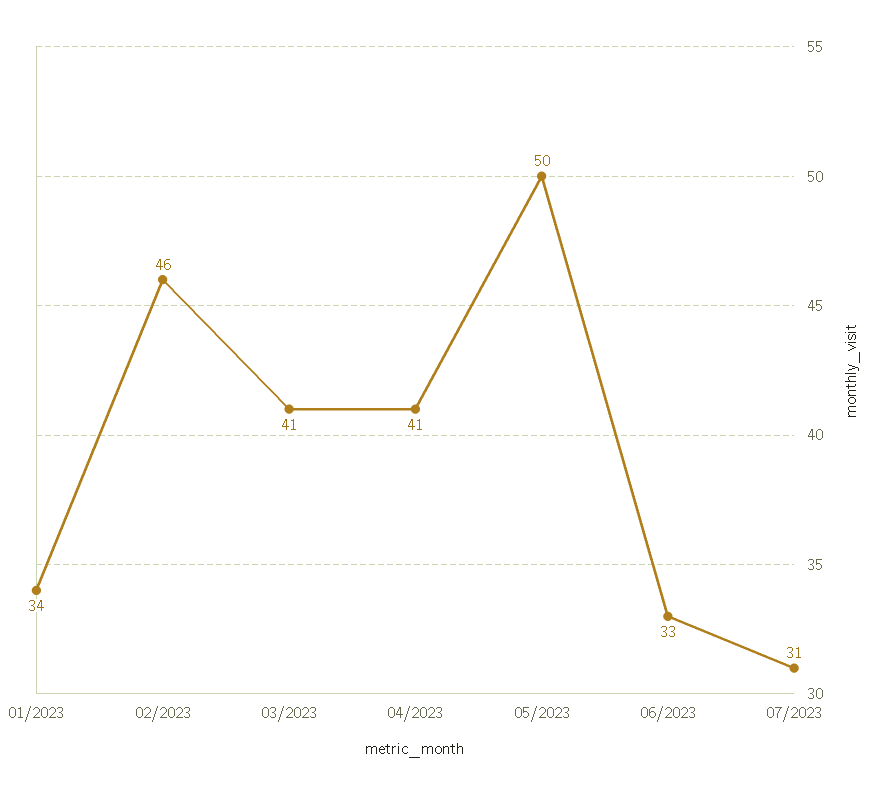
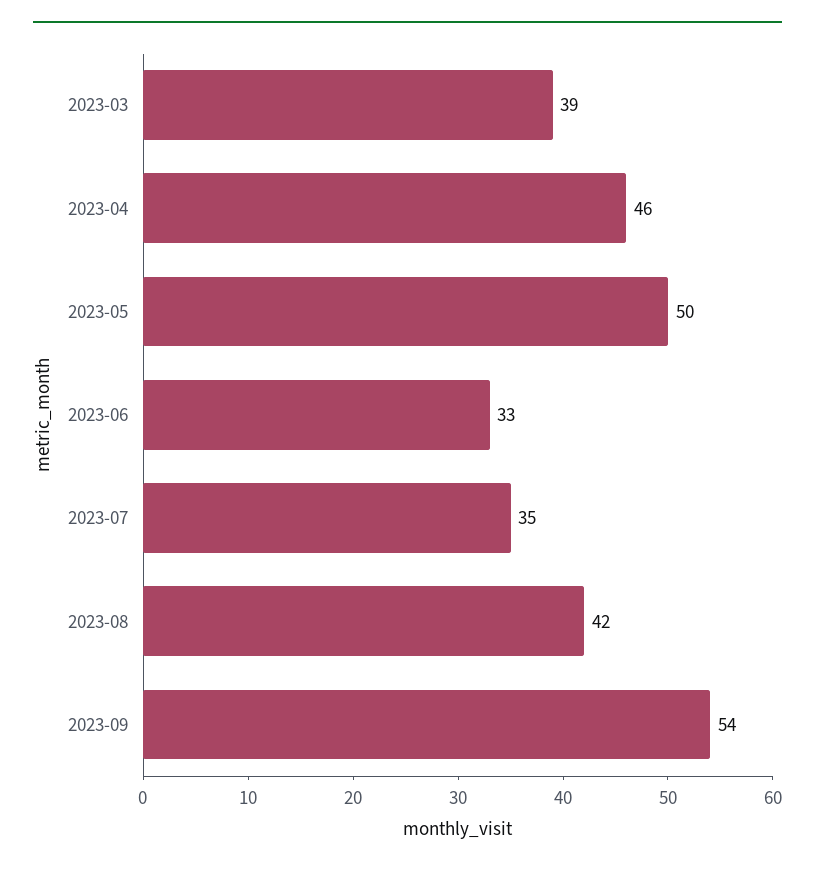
01/2023: 34 -> none
02/2023: 46 -> none
03/2023: 41 -> 39
04/2023: 41 -> 46
07/2023: 31 -> 35
2023-08: none -> 42
2023-09: none -> 54

